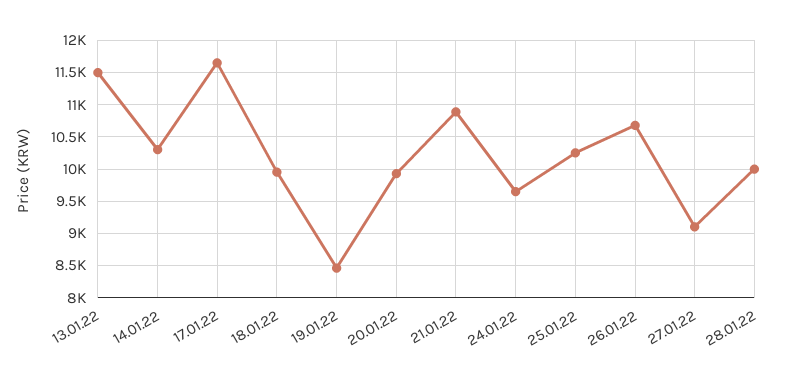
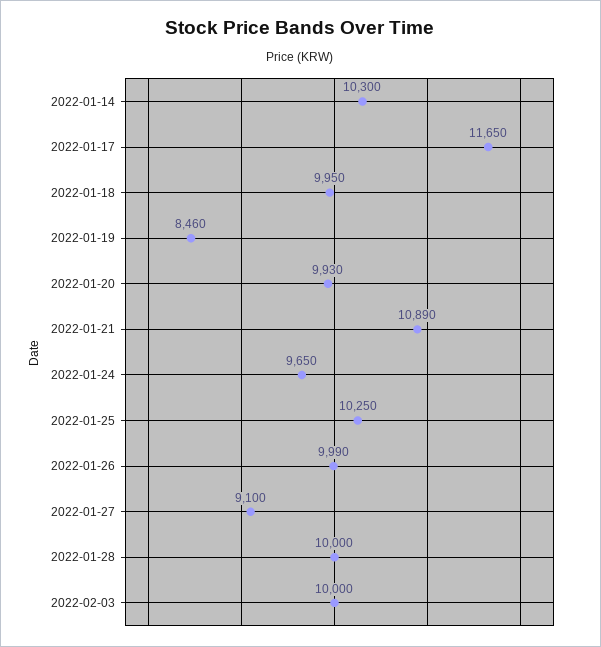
13.01.22: 11500 -> none
26.01.22: 10700 -> 9990
2022-02-03: none -> 10000

